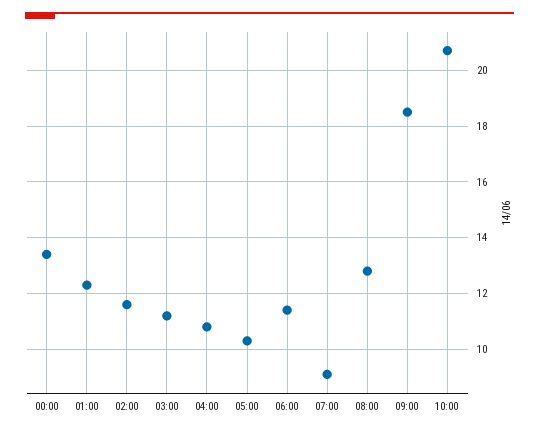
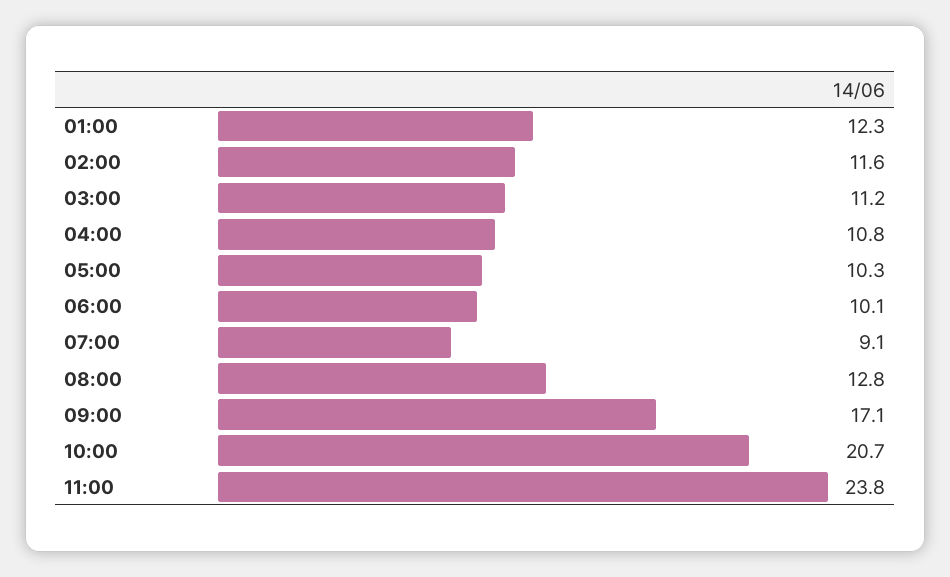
00:00: 13.5 -> none
06:00: 11.5 -> 10.1
09:00: 18.5 -> 17.1
11:00: none -> 23.8

